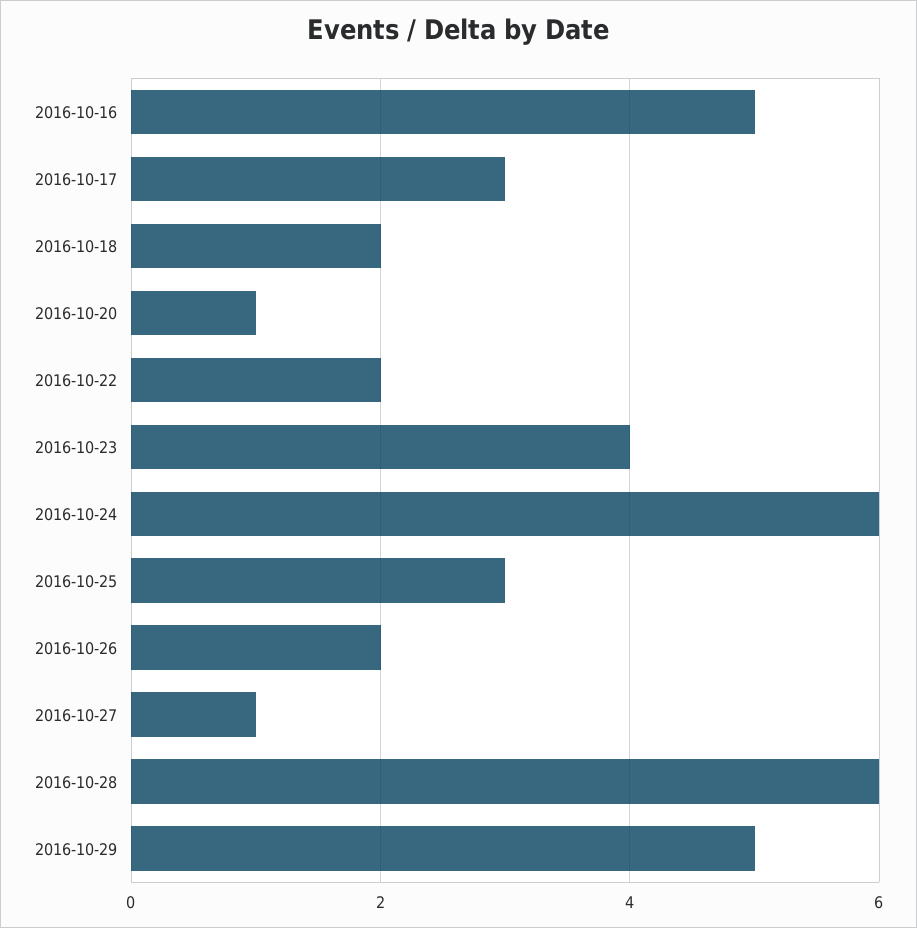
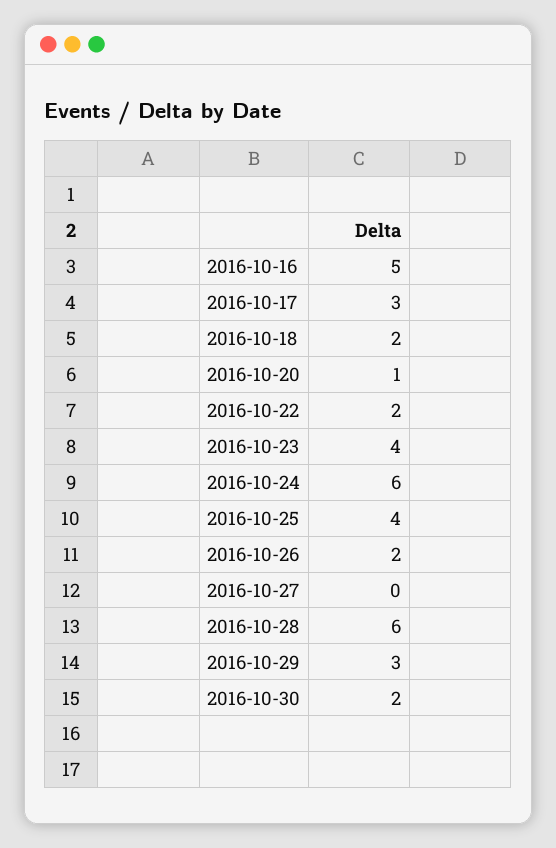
2016-10-25: 3 -> 4
2016-10-27: 1 -> 0
2016-10-29: 5 -> 3
2016-10-30: none -> 2

